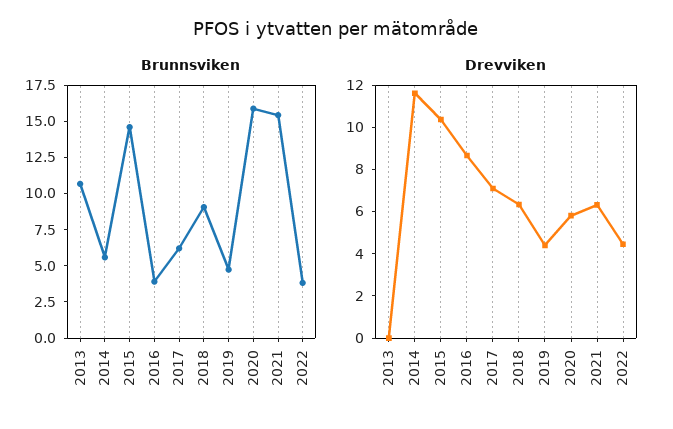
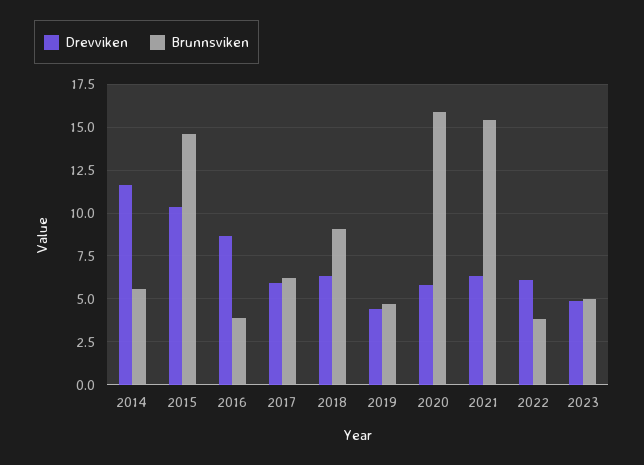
Brunnsviken, 2013: 10 -> none
Drevviken, 2013: 0 -> none
Drevviken, 2017: 7 -> 6
Drevviken, 2022: 4.5 -> 6
Drevviken, 2023: none -> 5
Brunnsviken, 2023: none -> 5

